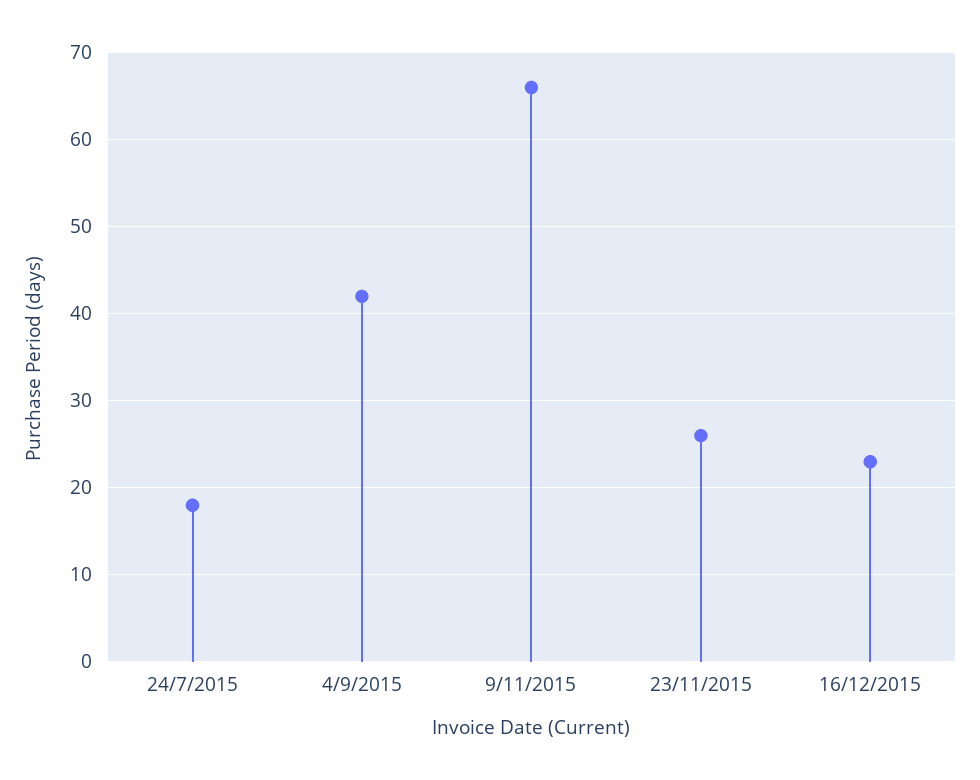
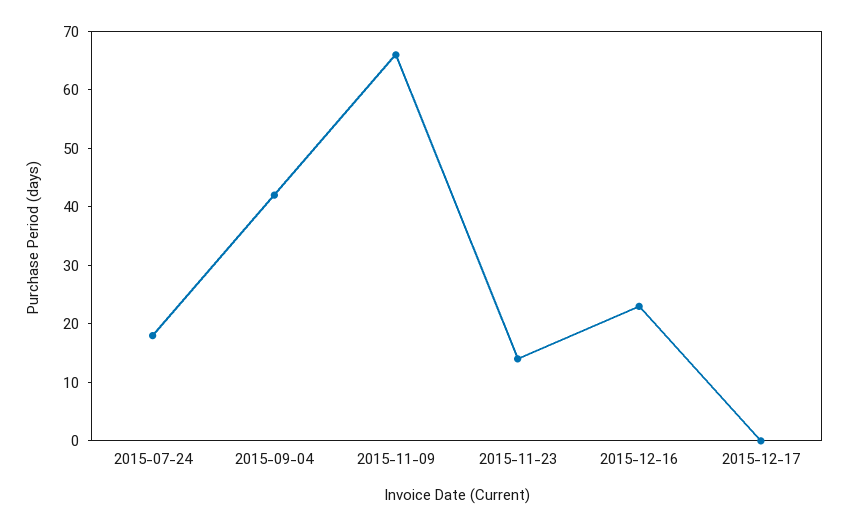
23/11/2015: 26 -> 15
2015-12-17: none -> 0

